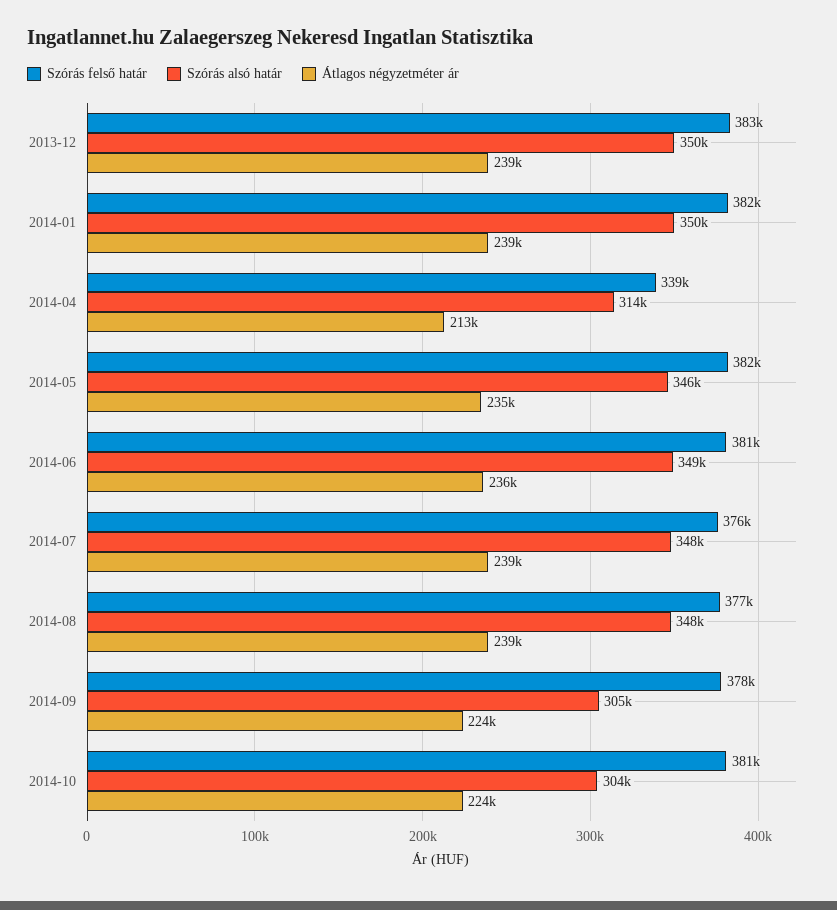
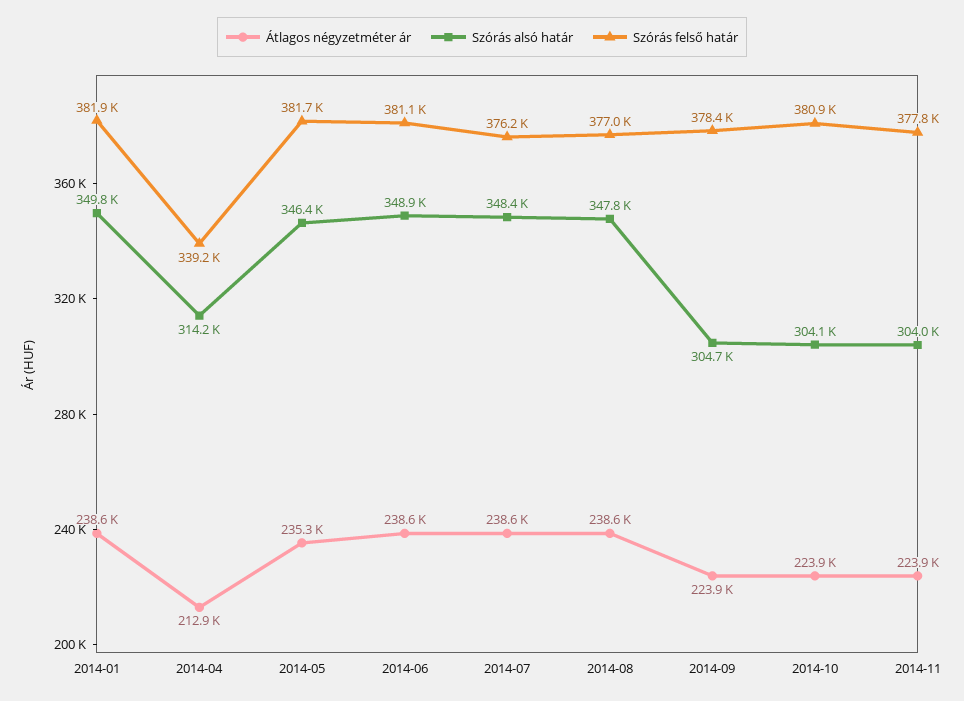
Szórás felső határ, 2013-12: 383000 -> none
Szórás alsó határ, 2013-12: 350000 -> none
Átlagos négyzetméter ár, 2013-12: 239000 -> none
Átlagos négyzetméter ár, 2014-06: 236000 -> 238600
Átlagos négyzetméter ár, 2014-11: none -> 223900
Szórás alsó határ, 2014-11: none -> 304000
Szórás felső határ, 2014-11: none -> 377800

